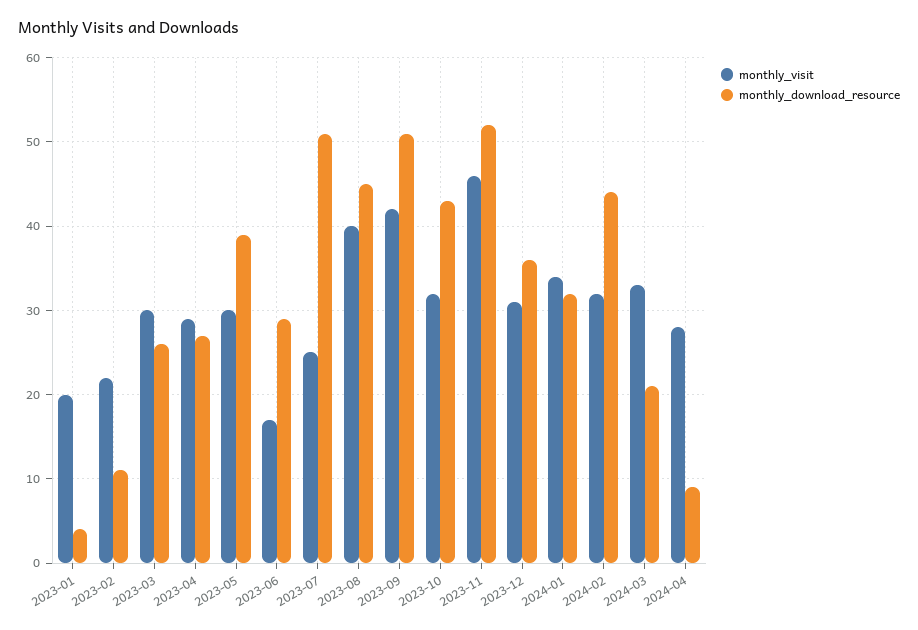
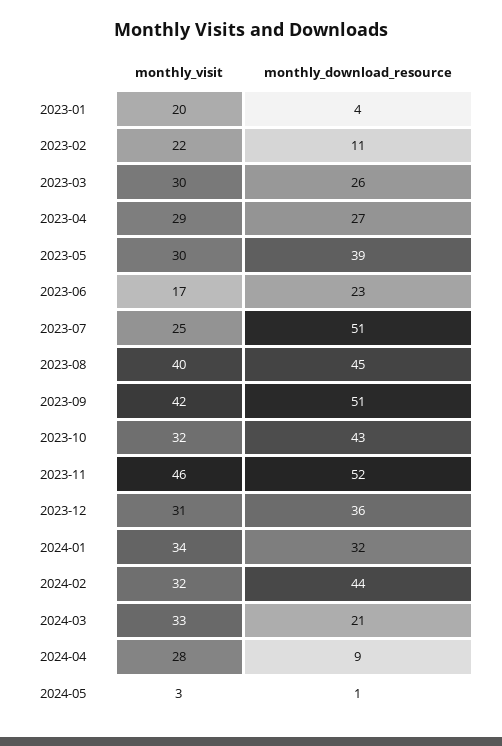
monthly_download_resource, 2023-06: 29 -> 23
monthly_visit, 2024-05: none -> 3
monthly_download_resource, 2024-05: none -> 1

